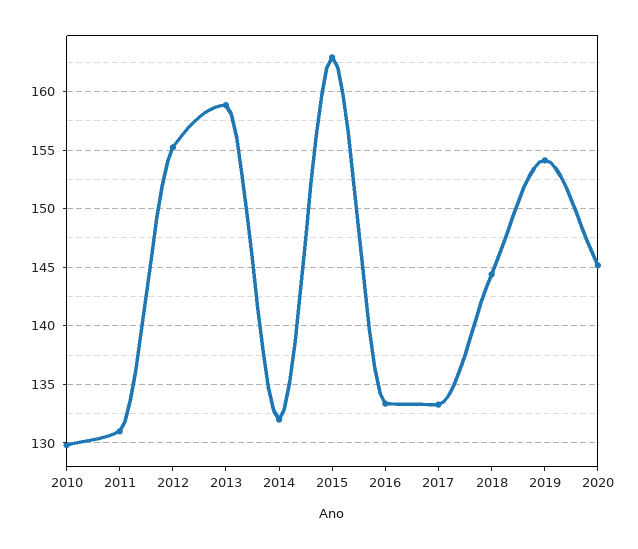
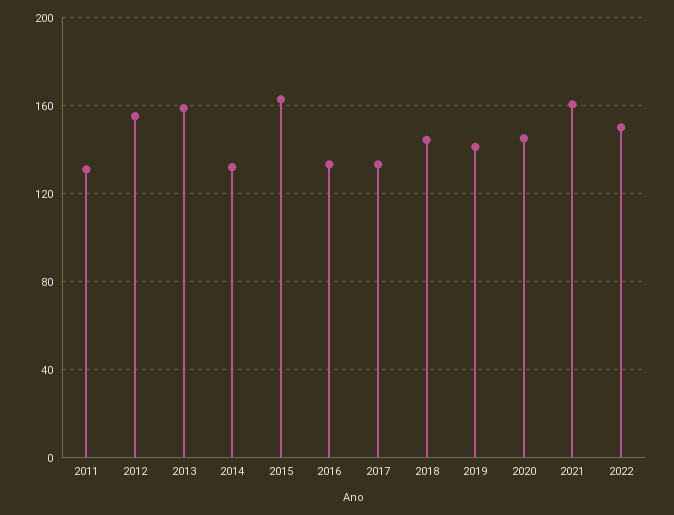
2010: 130 -> none
2019: 154 -> 140
2021: none -> 160
2022: none -> 150

